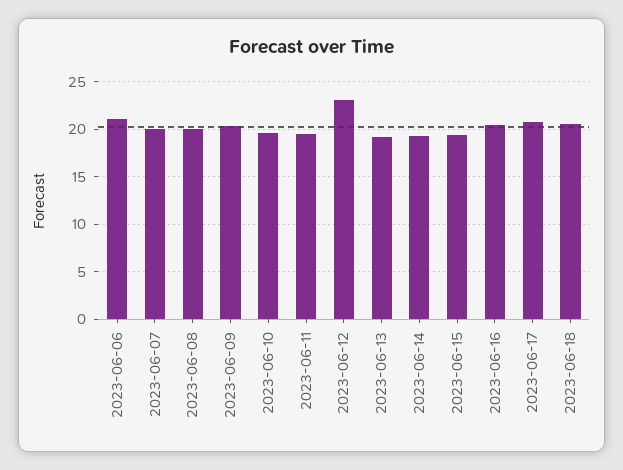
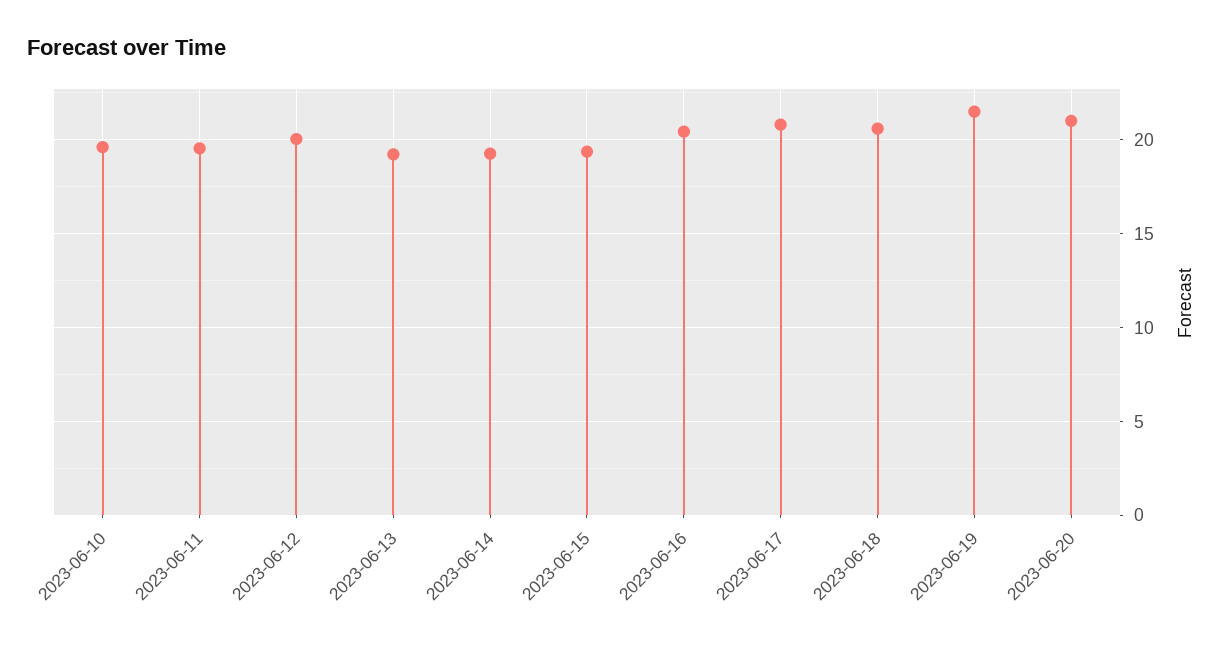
2023-06-06: 21 -> none
2023-06-07: 20 -> none
2023-06-08: 20 -> none
2023-06-09: 20 -> none
2023-06-12: 23 -> 20
2023-06-19: none -> 21.5
2023-06-20: none -> 21

